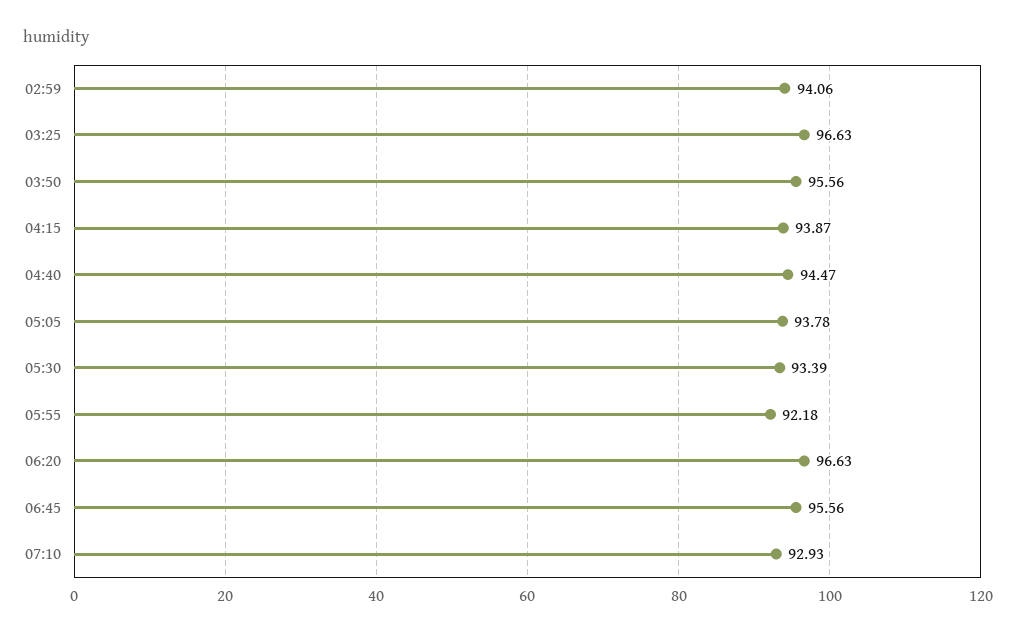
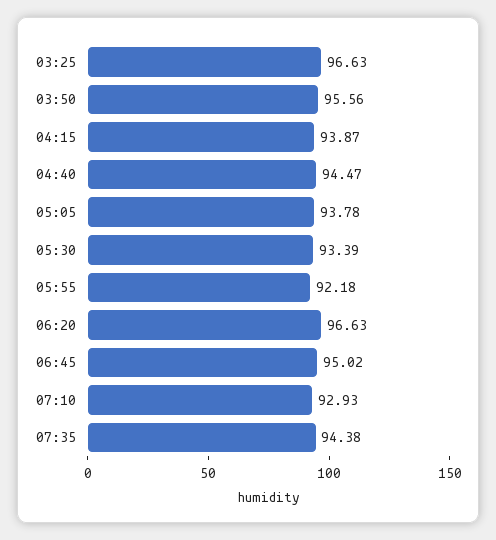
02:59: 94.06 -> none
06:45: 95.56 -> 95.02
07:35: none -> 94.38

